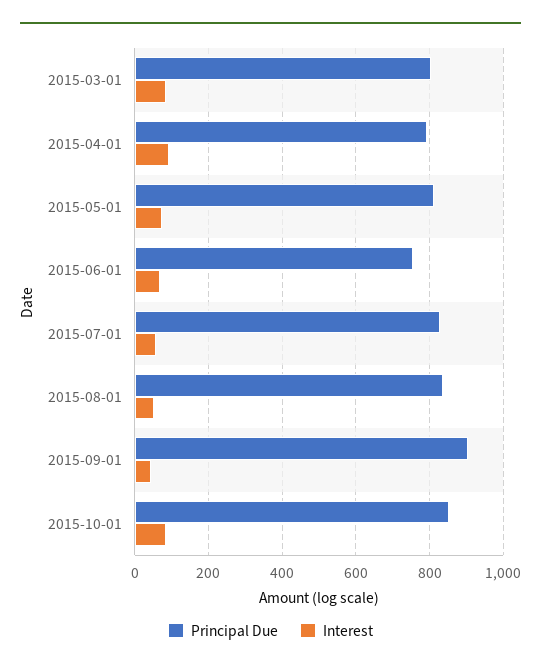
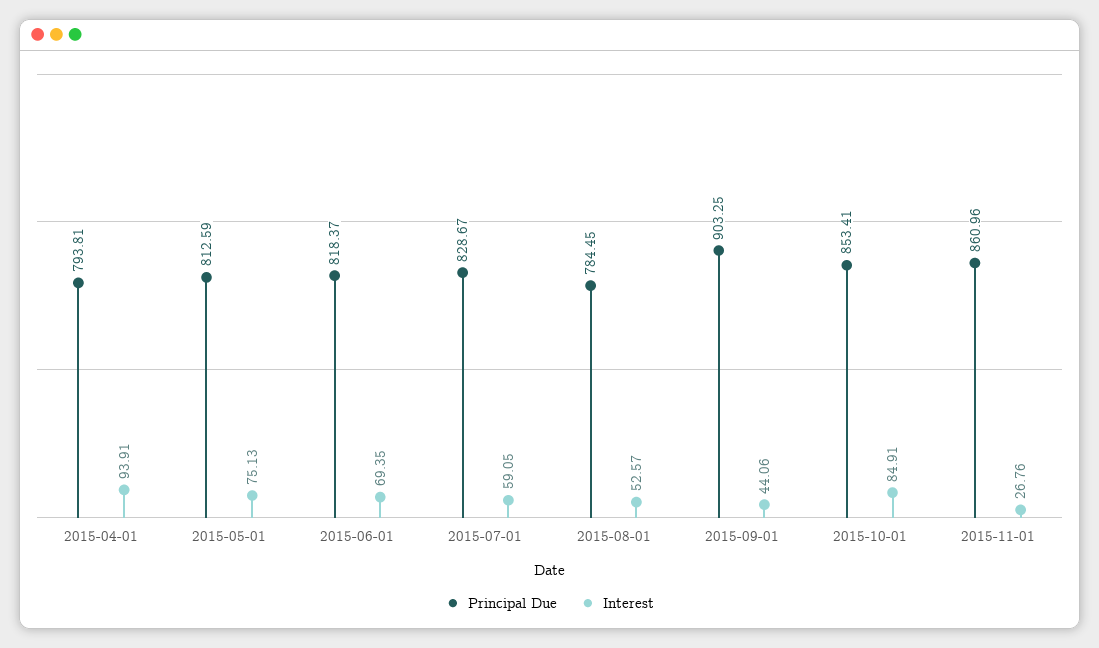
Principal Due, 2015-03-01: 800 -> none
Interest, 2015-03-01: 80 -> none
Principal Due, 2015-06-01: 760 -> 818.37
Principal Due, 2015-08-01: 840 -> 784.45
Principal Due, 2015-11-01: none -> 860.96
Interest, 2015-11-01: none -> 26.76

